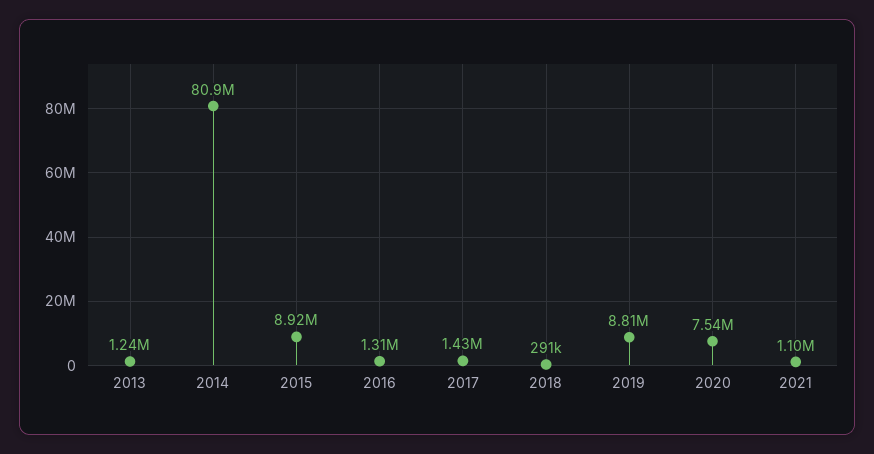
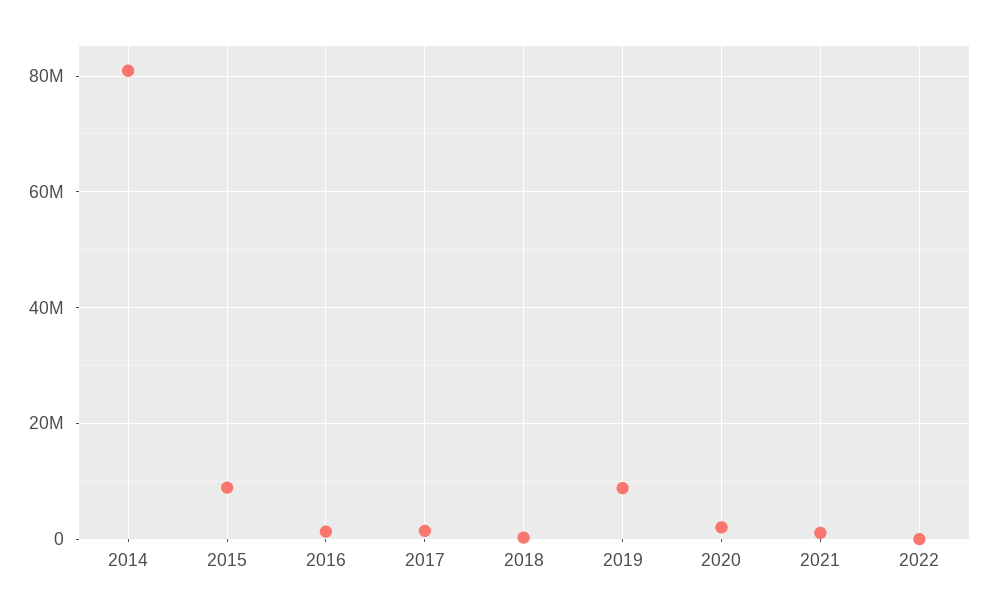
2013: 1240000 -> none
2020: 7540000 -> 2000000
2022: none -> 0

